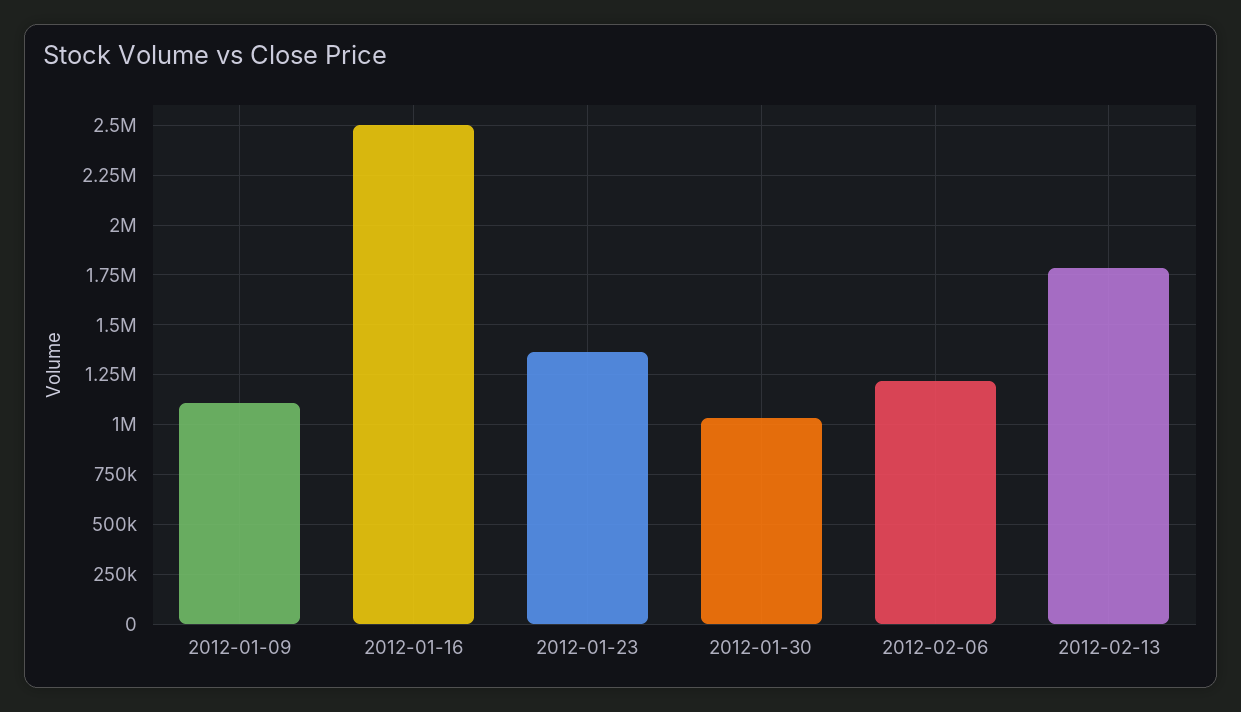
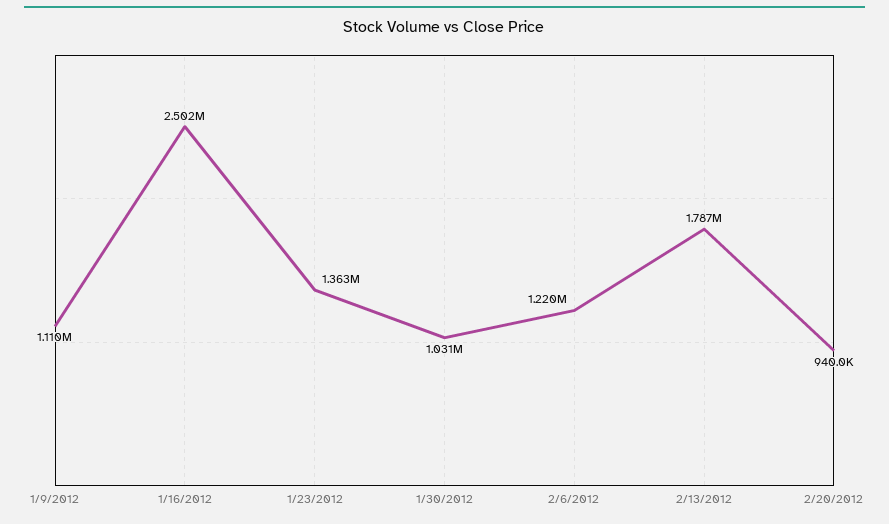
2/20/2012: none -> 940000

